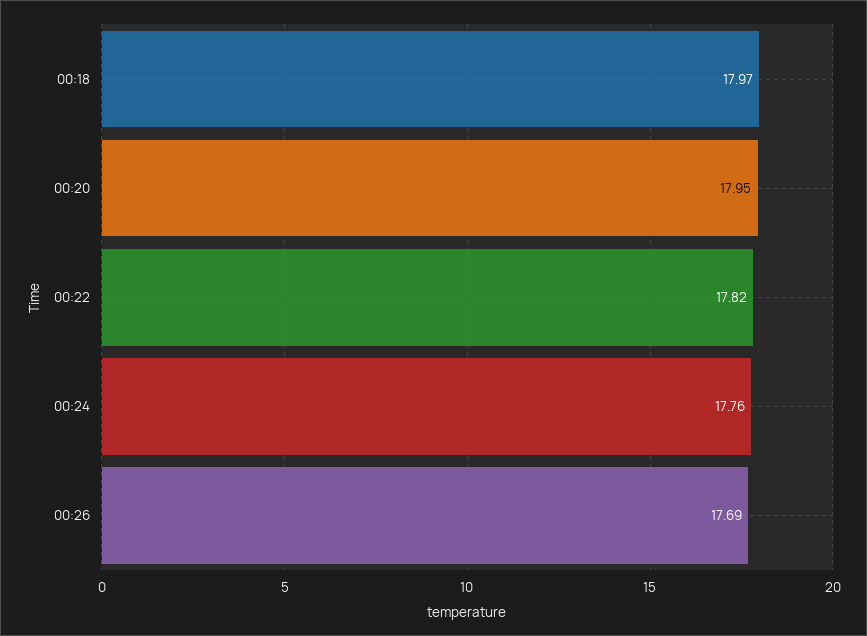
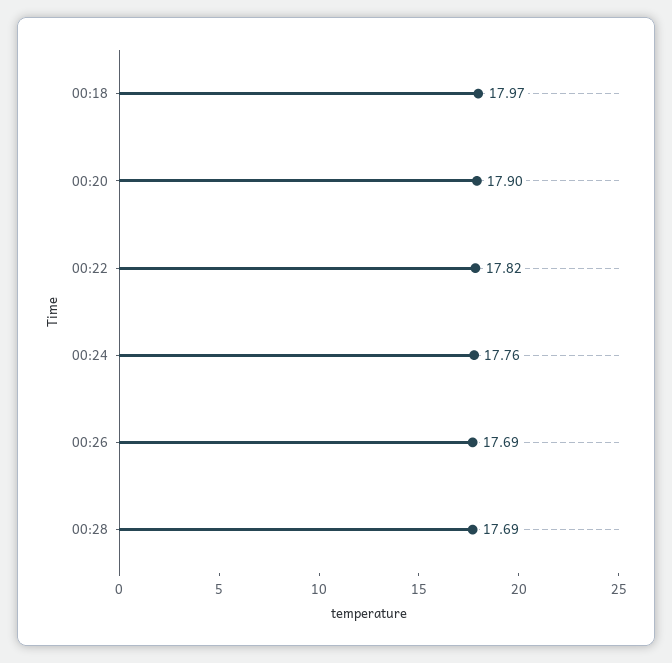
00:20: 17.95 -> 17.9
00:28: none -> 17.69

